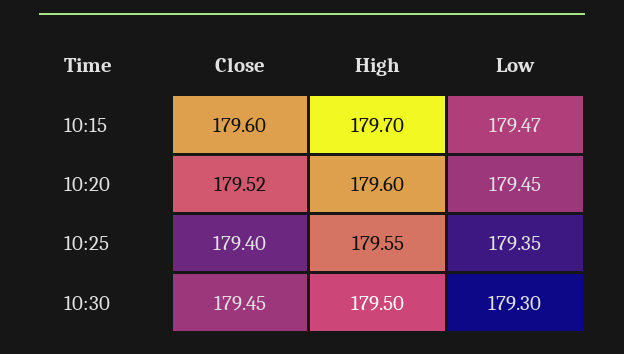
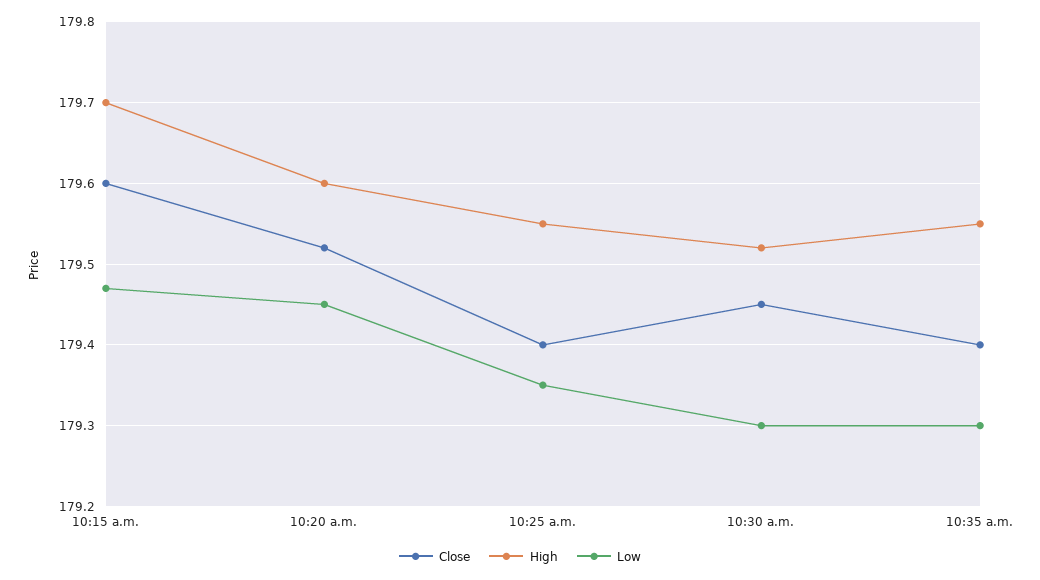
High, 10:30: 179.5 -> 179.52
Close, 10:35 a.m.: none -> 179.4
High, 10:35 a.m.: none -> 179.55
Low, 10:35 a.m.: none -> 179.3

